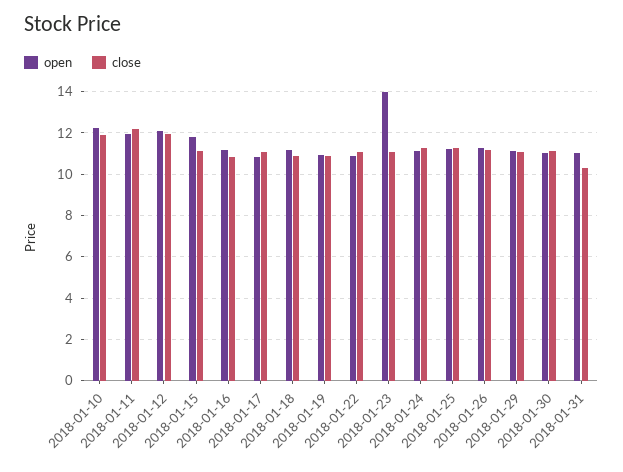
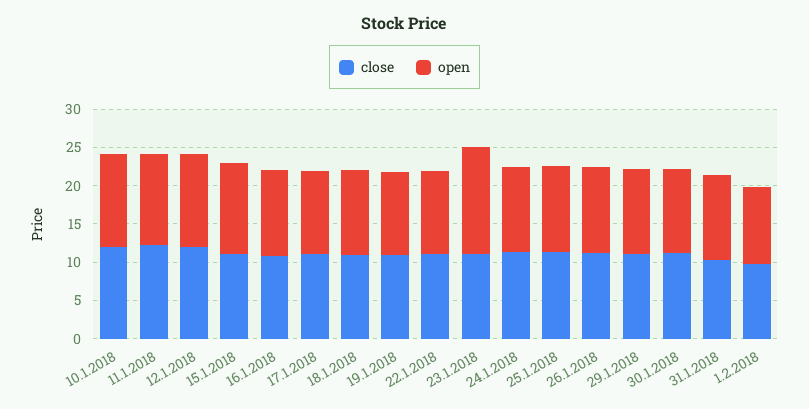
close, 1.2.2018: none -> 10
open, 1.2.2018: none -> 10

